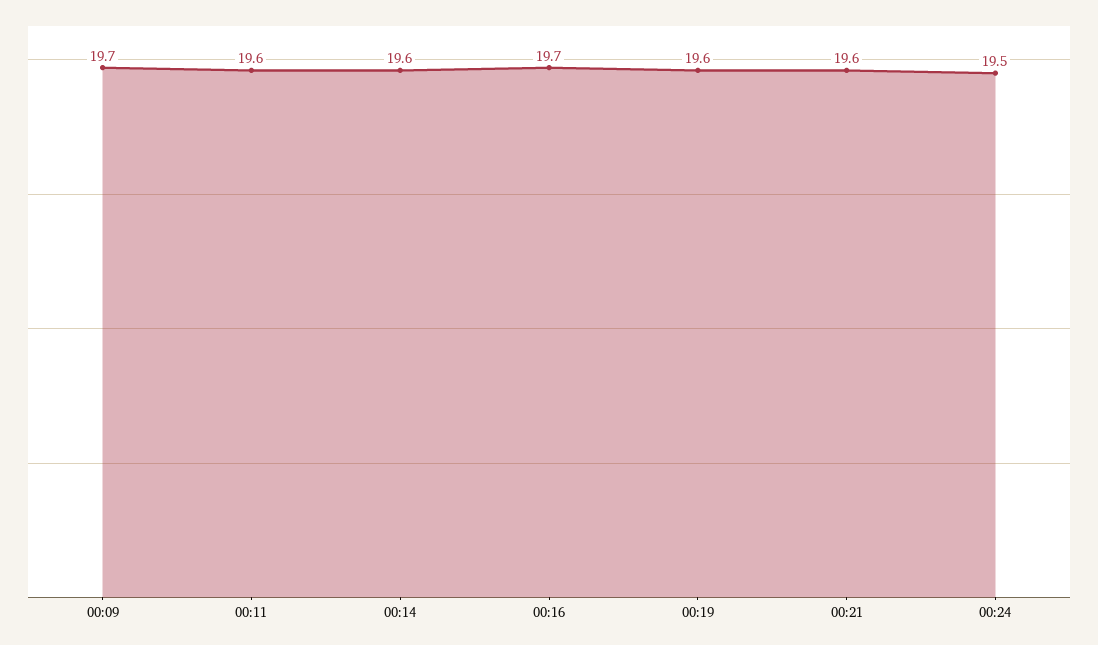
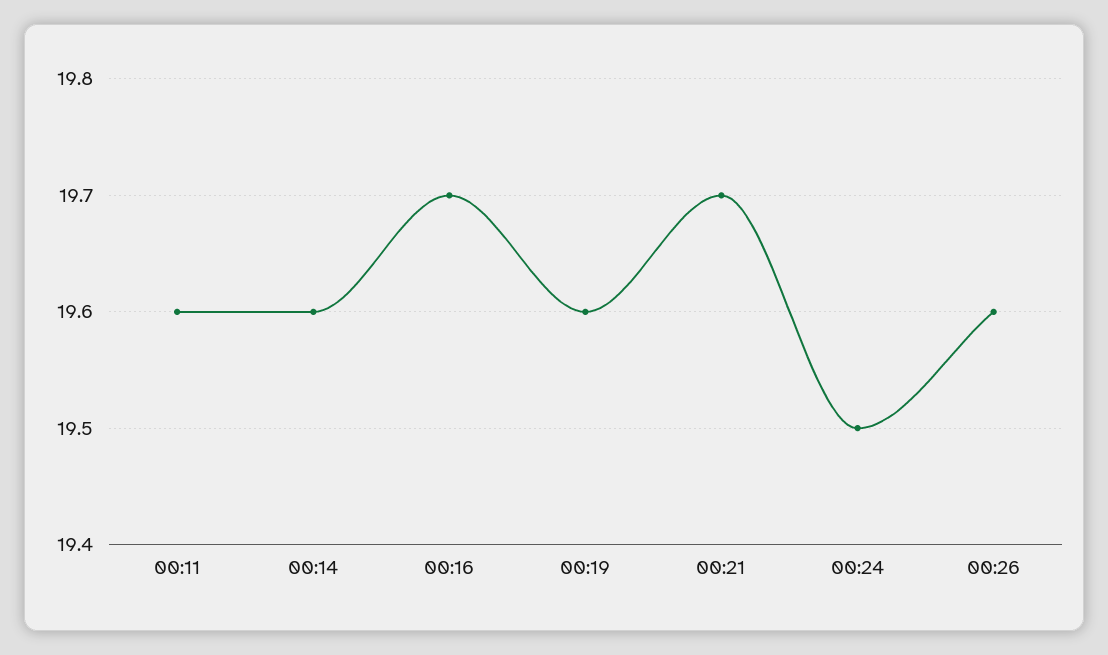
00:09: 19.7 -> none
00:21: 19.6 -> 19.7
00:26: none -> 19.6

